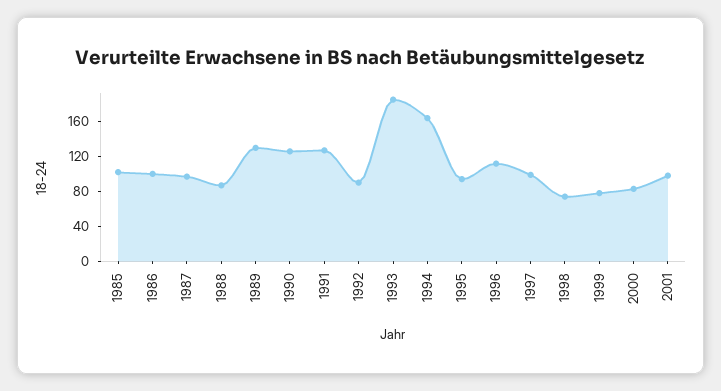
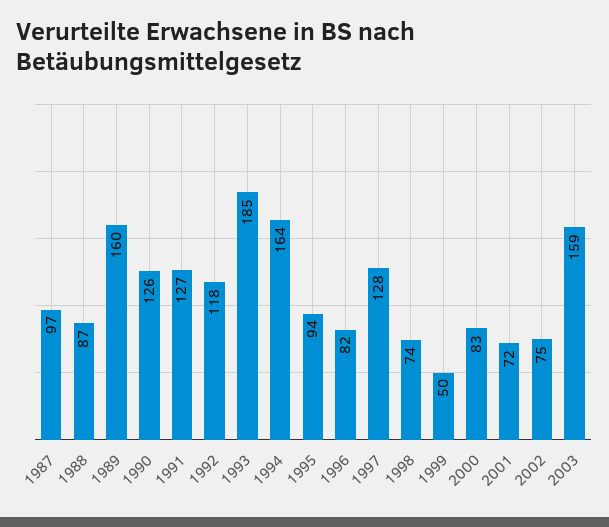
1985: 100 -> none
1986: 100 -> none
1989: 130 -> 160
1992: 90 -> 118
1996: 110 -> 82
1997: 100 -> 128
1999: 80 -> 50
2001: 100 -> 72
2002: none -> 75
2003: none -> 159

